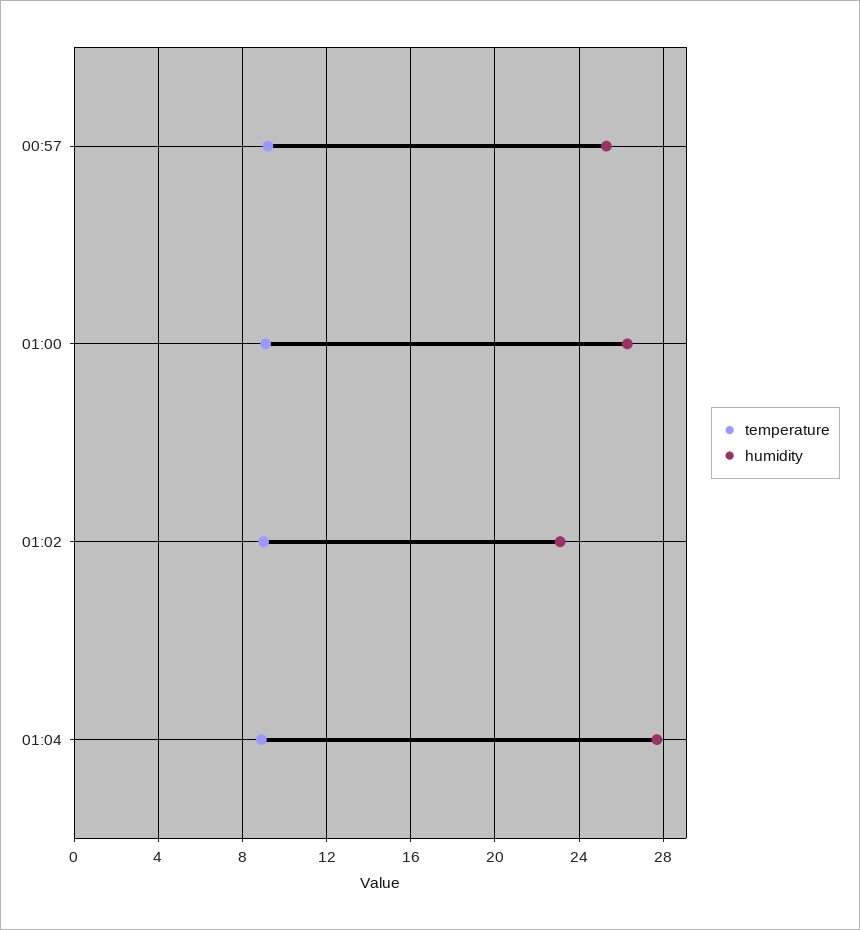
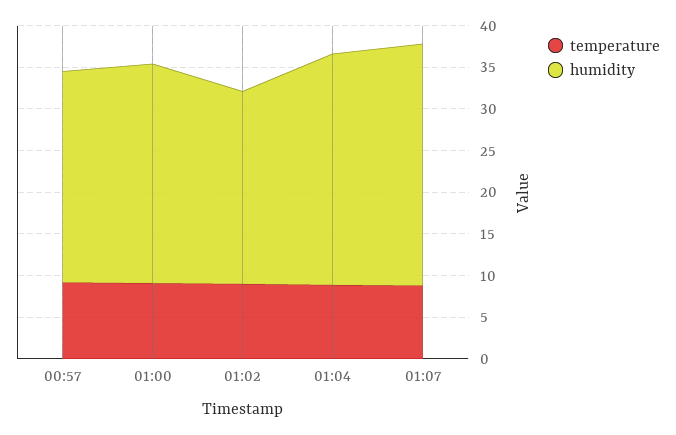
temperature, 01:07: none -> 9
humidity, 01:07: none -> 29

